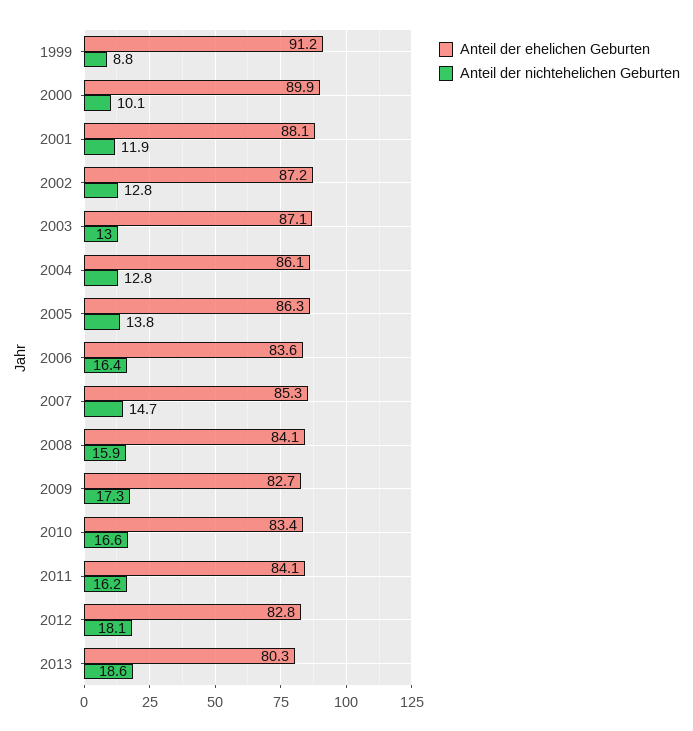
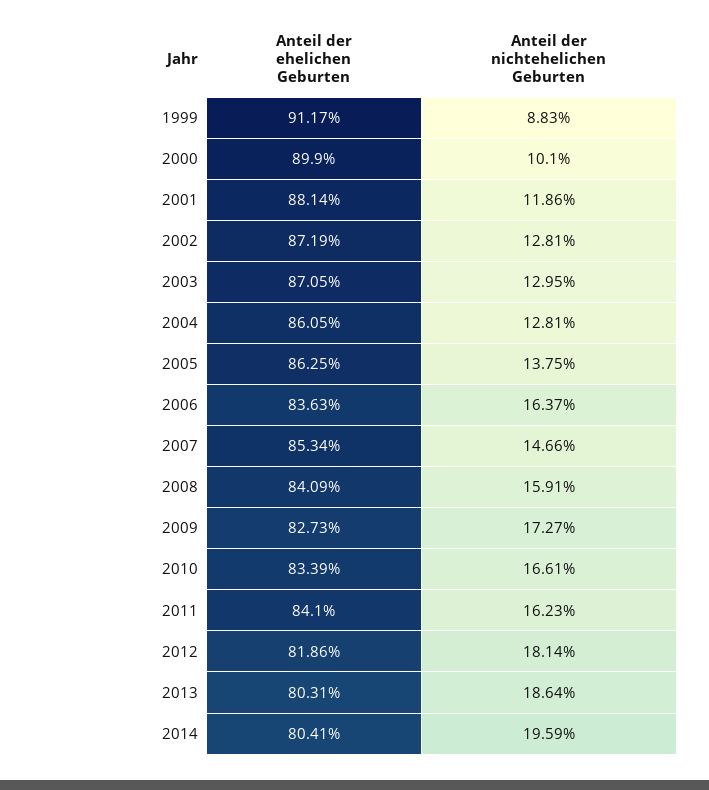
Anteil der ehelichen Geburten, 2012: 82.8 -> 81.86
Anteil der ehelichen Geburten, 2014: none -> 80.41
Anteil der nichtehelichen Geburten, 2014: none -> 19.59

